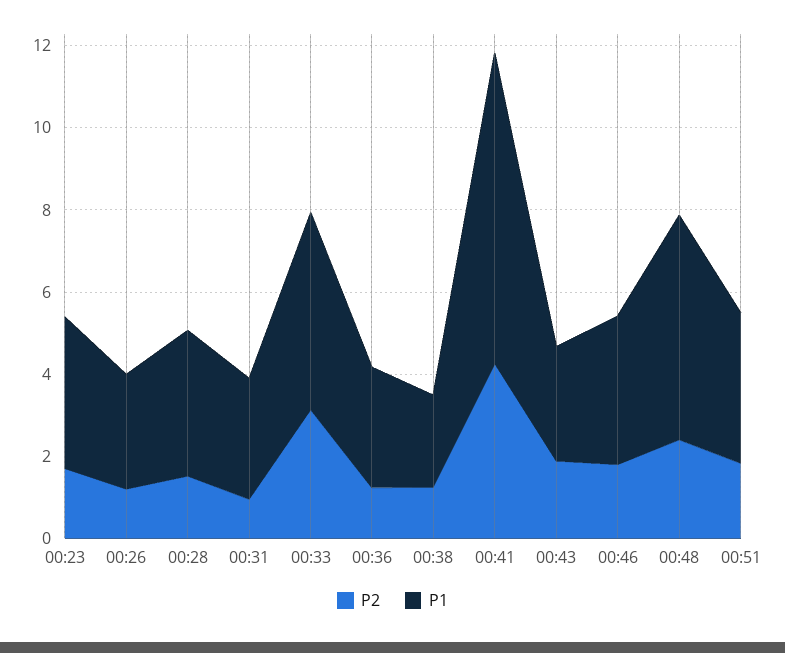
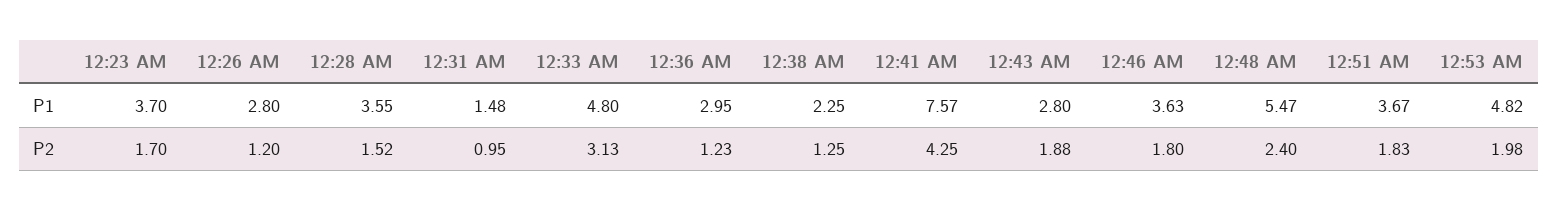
P1, 00:31: 3 -> 1.48
P1, 12:53 AM: none -> 4.82
P2, 12:53 AM: none -> 1.98

